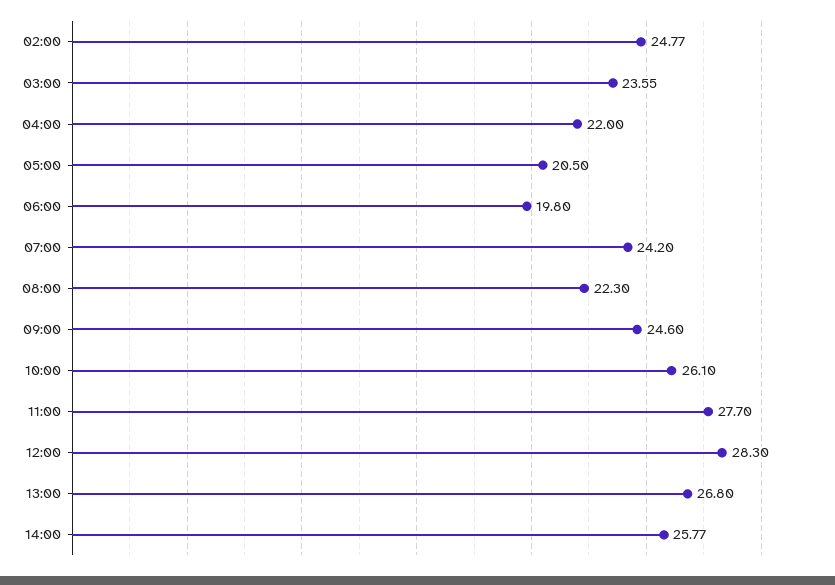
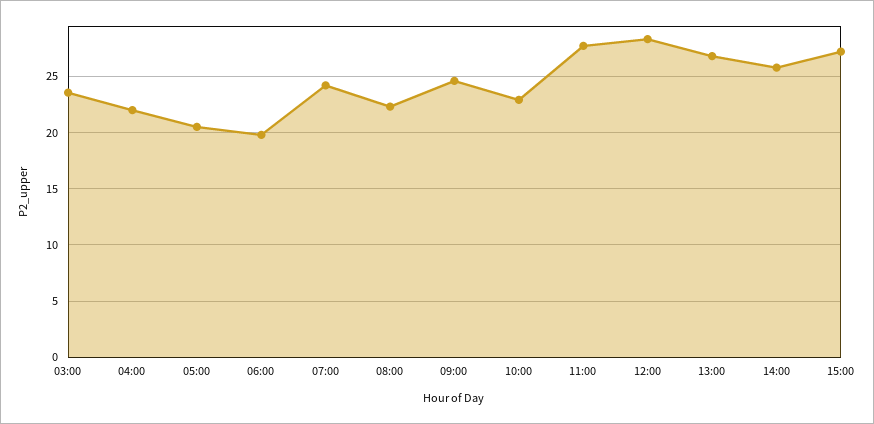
02:00: 24.77 -> none
10:00: 26.1 -> 23
15:00: none -> 27

